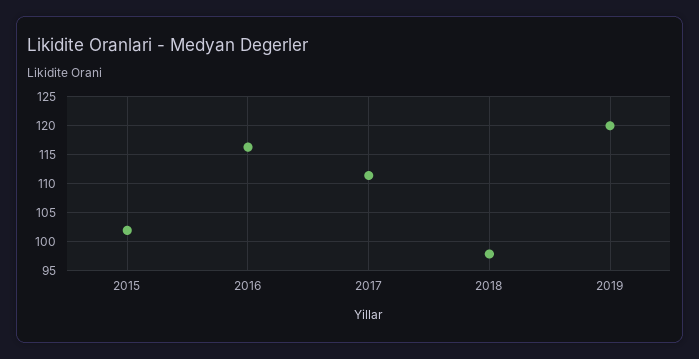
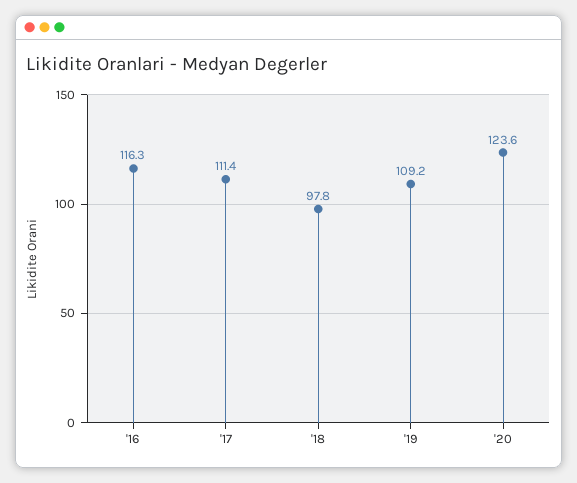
2015: 102.5 -> none
2019: 120 -> 109.2
'20: none -> 123.6

